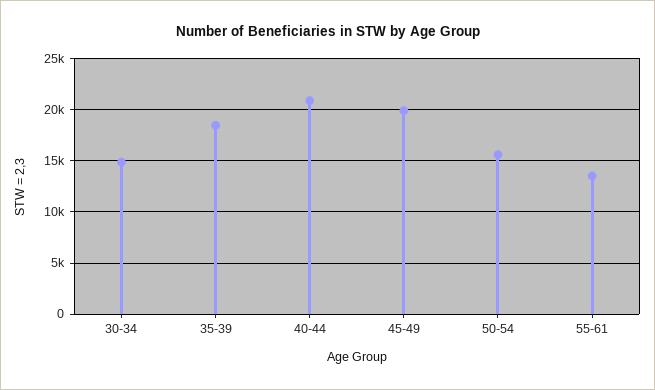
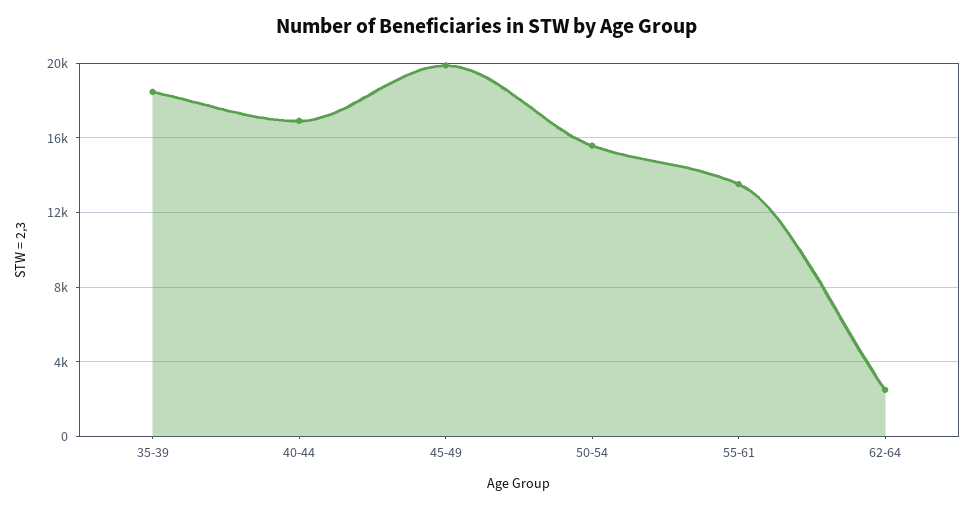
30-34: 15000 -> none
40-44: 21000 -> 17000
62-64: none -> 2500

